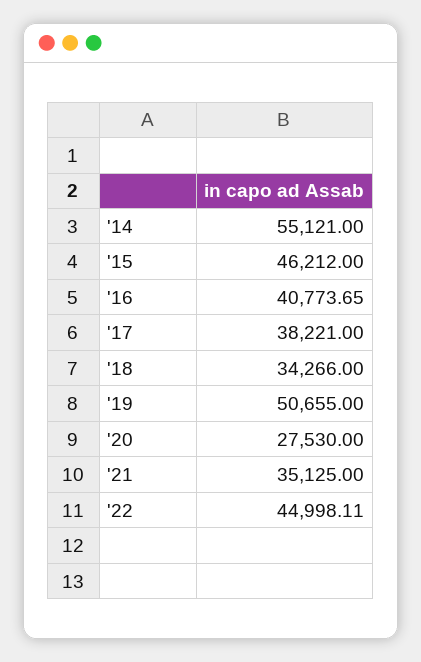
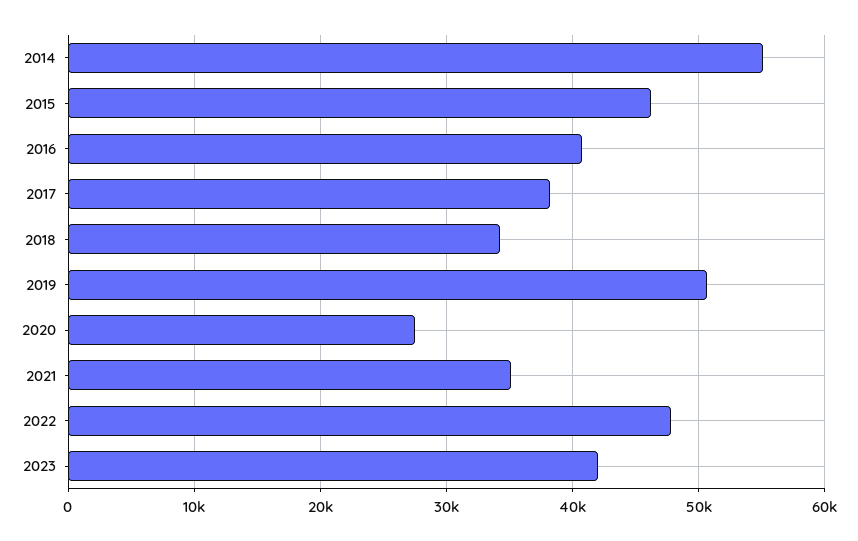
'22: 44998.11 -> 48000
2023: none -> 42000

